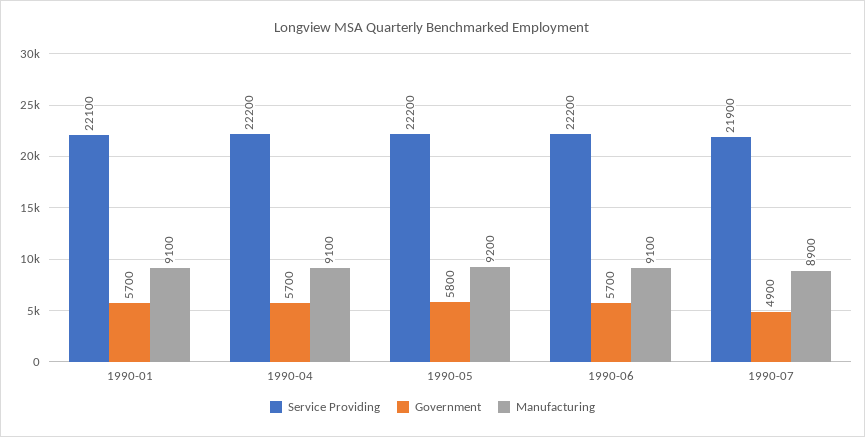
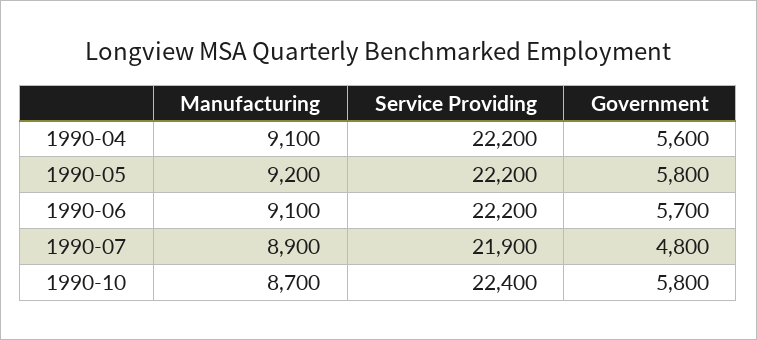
Service Providing, 1990-01: 22100 -> none
Government, 1990-01: 5700 -> none
Manufacturing, 1990-01: 9100 -> none
Government, 1990-04: 5700 -> 5600
Government, 1990-07: 4900 -> 4800
Manufacturing, 1990-10: none -> 8700
Service Providing, 1990-10: none -> 22400
Government, 1990-10: none -> 5800

